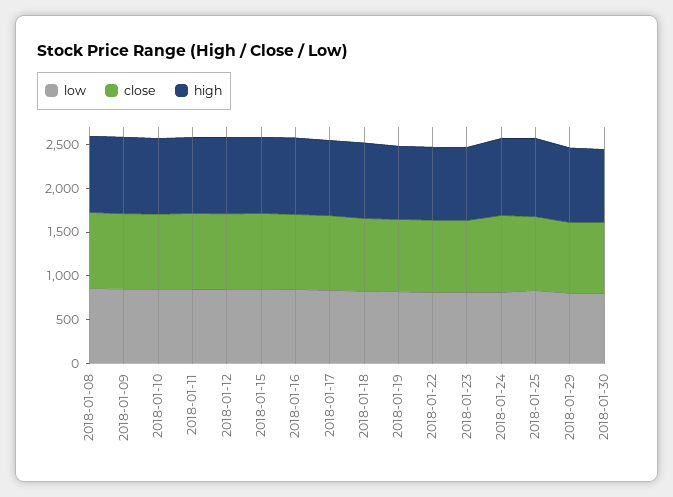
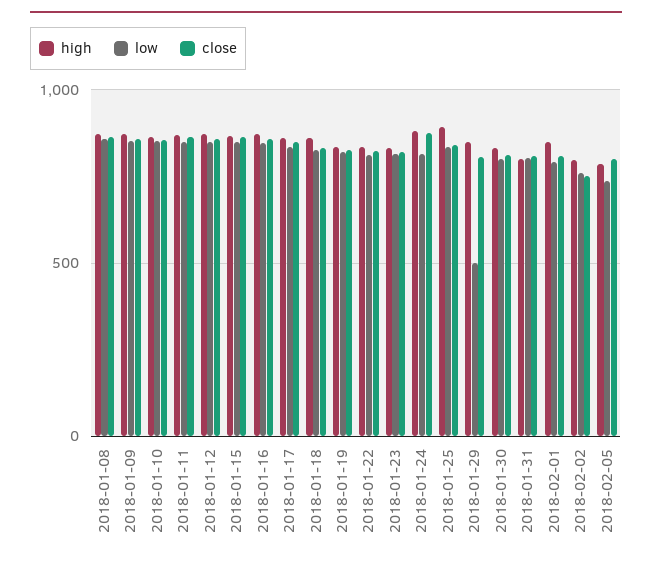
low, 2018-01-29: 800 -> 500
high, 2018-01-31: none -> 800
low, 2018-01-31: none -> 800
close, 2018-01-31: none -> 800
high, 2018-02-01: none -> 850
low, 2018-02-01: none -> 800
close, 2018-02-01: none -> 800
high, 2018-02-02: none -> 800
low, 2018-02-02: none -> 750
close, 2018-02-02: none -> 750
high, 2018-02-05: none -> 800
low, 2018-02-05: none -> 750
close, 2018-02-05: none -> 800

